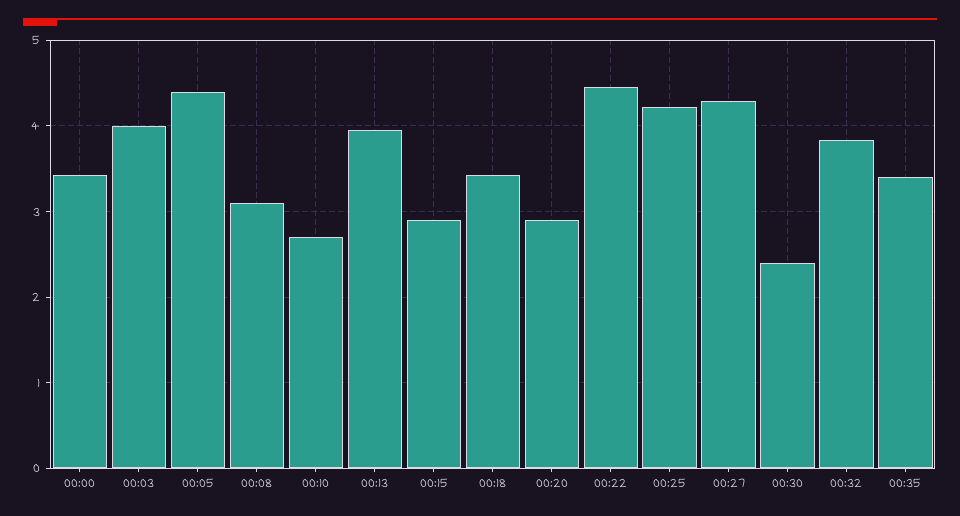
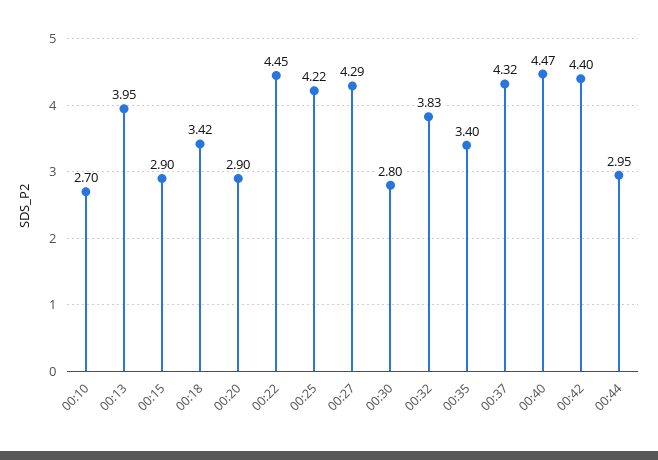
00:00: 3.4 -> none
00:03: 4 -> none
00:05: 4.4 -> none
00:08: 3.1 -> none
00:30: 2.4 -> 2.8
00:37: none -> 4.32
00:40: none -> 4.47
00:42: none -> 4.4
00:44: none -> 2.95

